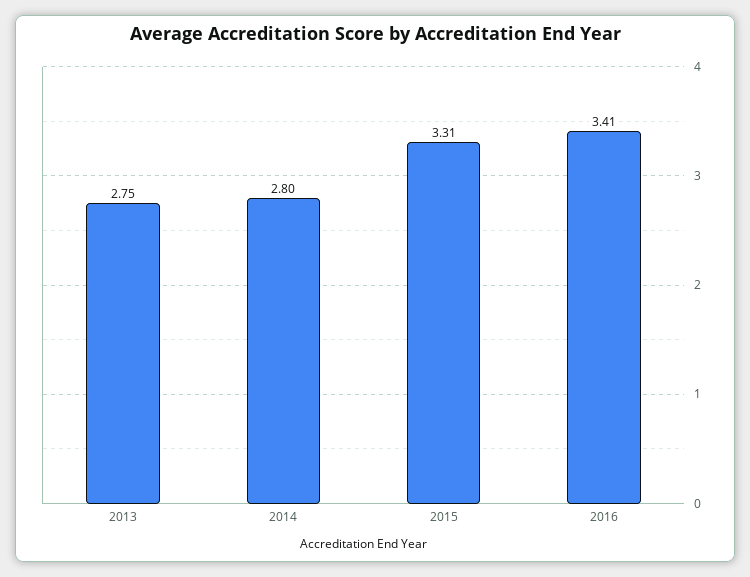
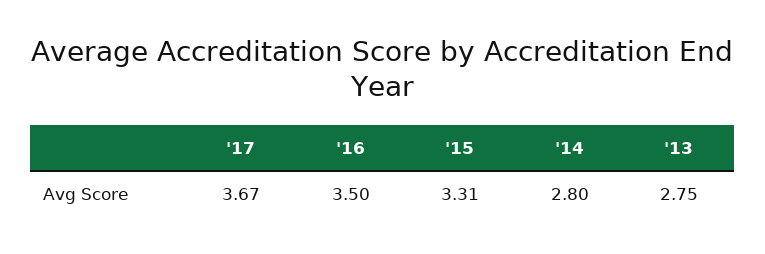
2016: 3.41 -> 3.5
'17: none -> 3.67

